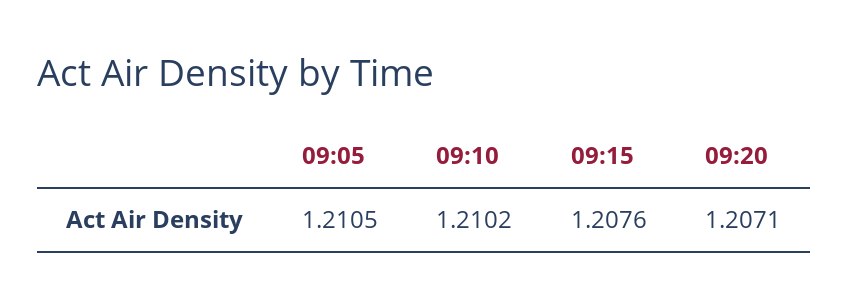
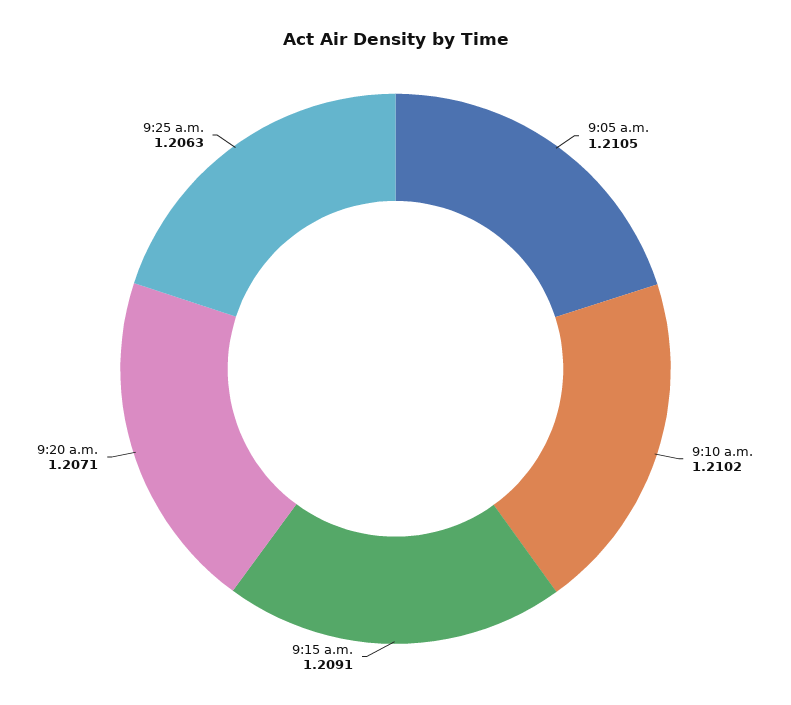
09:15: 1.2076 -> 1.2091
9:25 a.m.: none -> 1.2063

